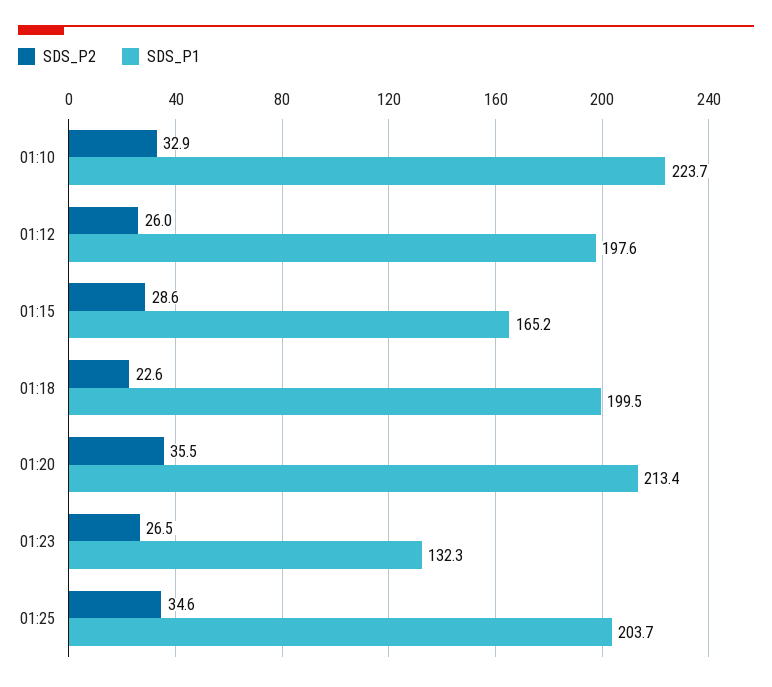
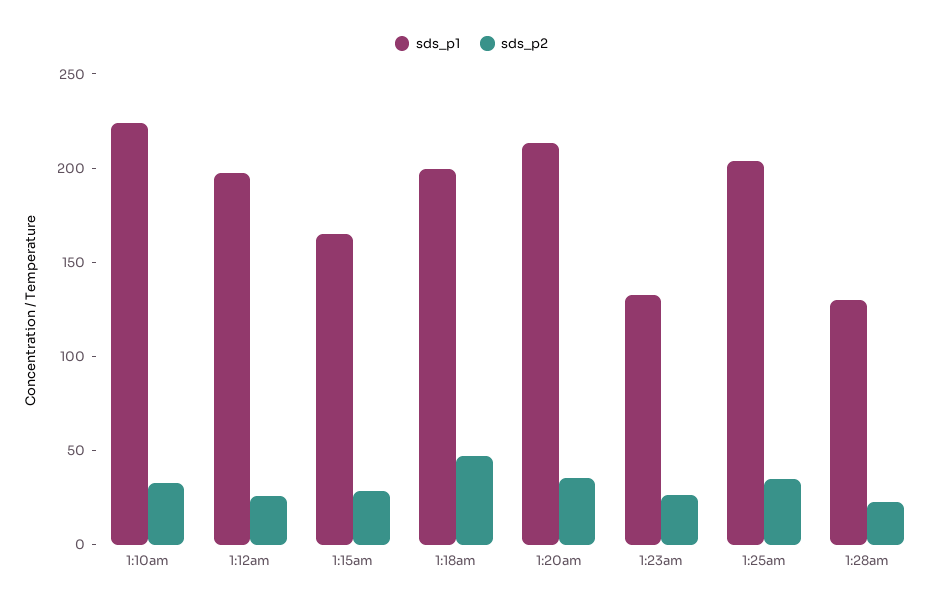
SDS_P2, 01:18: 22.6 -> 50
SDS_P1, 1:28am: none -> 130
SDS_P2, 1:28am: none -> 20

